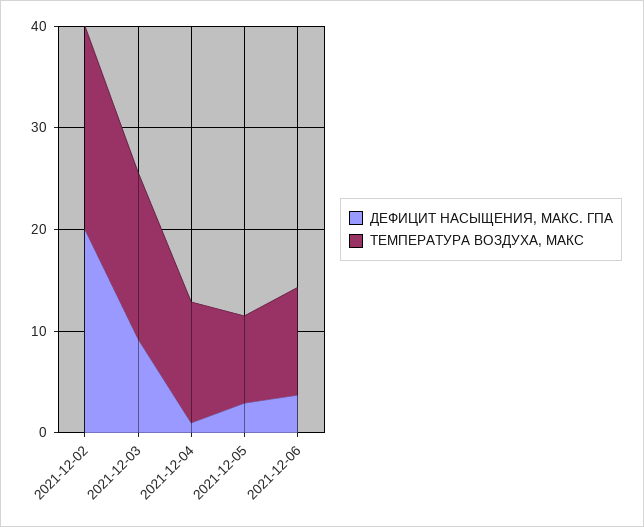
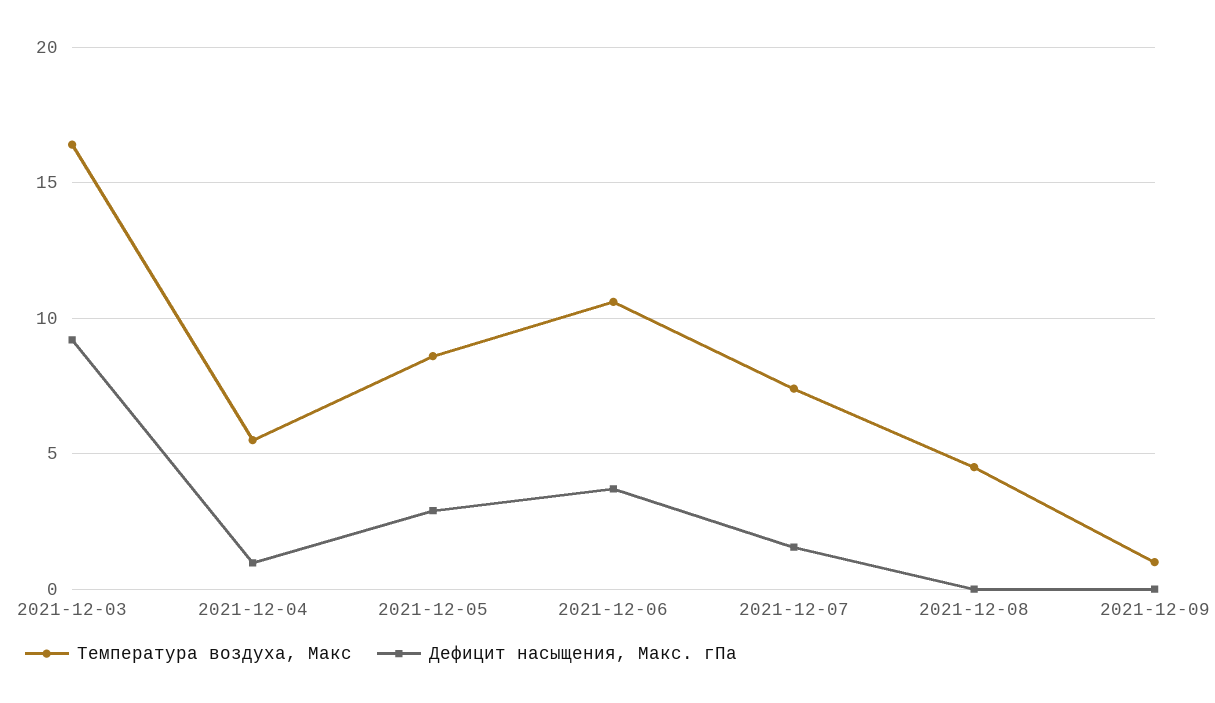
ДЕФИЦИТ НАСЫЩЕНИЯ, МАКС. ГПА, 2021-12-02: 20 -> none
ТЕМПЕРАТУРА ВОЗДУХА, МАКС, 2021-12-02: 20 -> none
ТЕМПЕРАТУРА ВОЗДУХА, МАКС, 2021-12-04: 12 -> 5.5
ТЕМПЕРАТУРА ВОЗДУХА, МАКС, 2021-12-07: none -> 7.5
ДЕФИЦИТ НАСЫЩЕНИЯ, МАКС. ГПА, 2021-12-07: none -> 1.5
ТЕМПЕРАТУРА ВОЗДУХА, МАКС, 2021-12-08: none -> 4.5
ДЕФИЦИТ НАСЫЩЕНИЯ, МАКС. ГПА, 2021-12-08: none -> 0
ТЕМПЕРАТУРА ВОЗДУХА, МАКС, 2021-12-09: none -> 1
ДЕФИЦИТ НАСЫЩЕНИЯ, МАКС. ГПА, 2021-12-09: none -> 0

